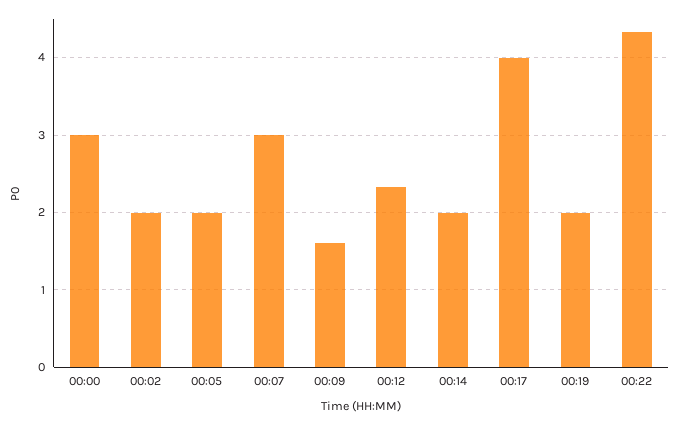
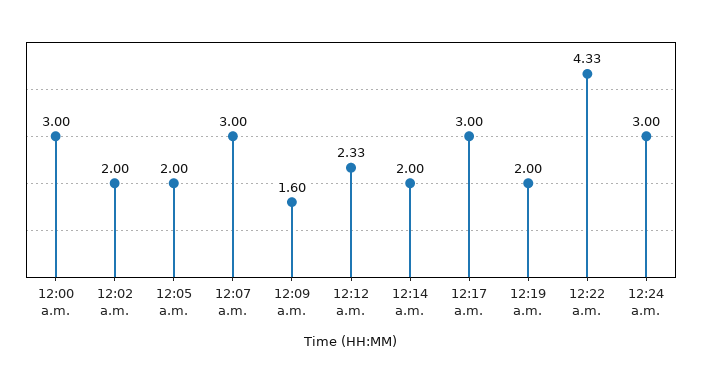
00:17: 4 -> 3
12:24 a.m.: none -> 3

